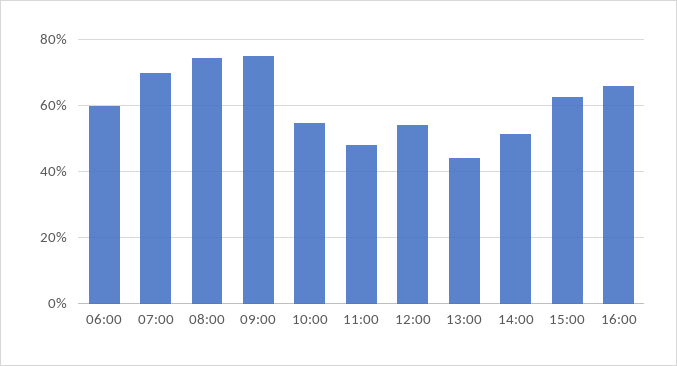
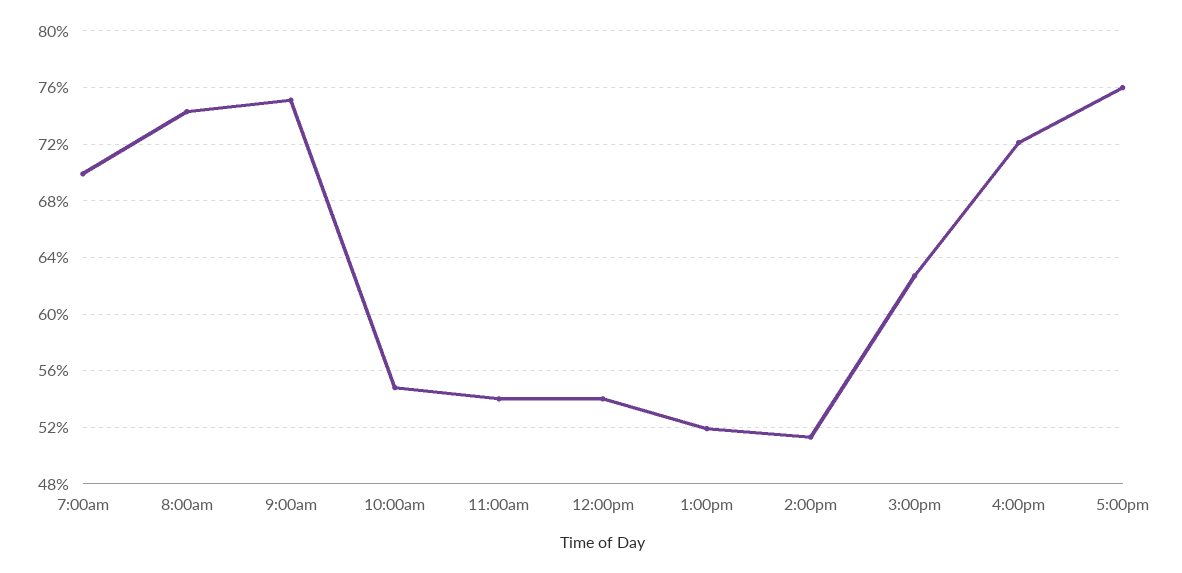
06:00: 60 -> none
11:00: 48 -> 54
13:00: 44 -> 52
16:00: 66 -> 72
5:00pm: none -> 76

